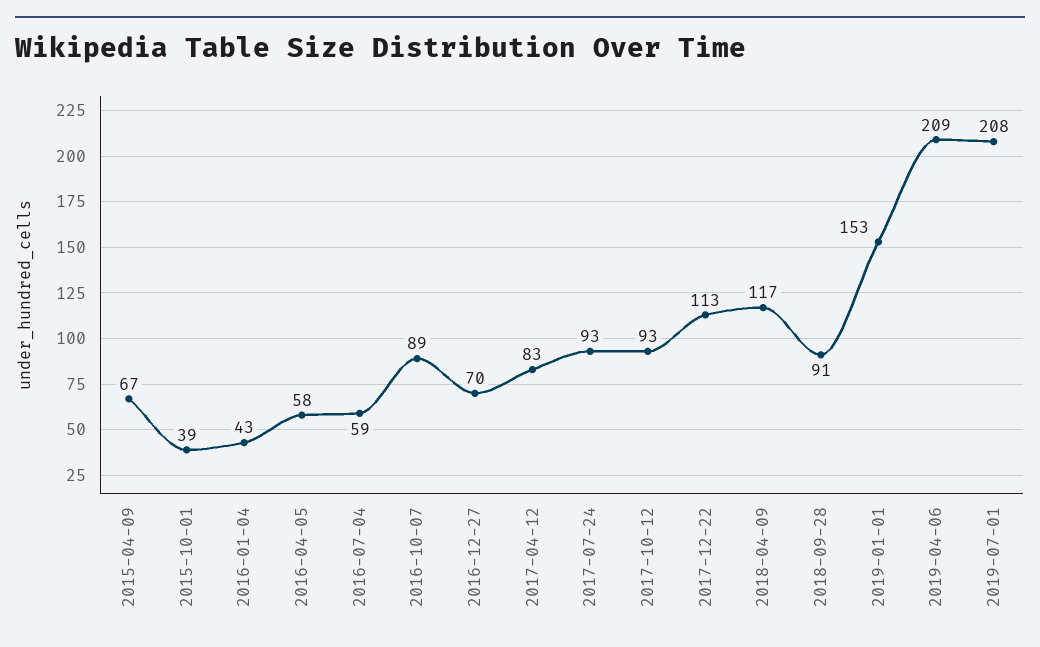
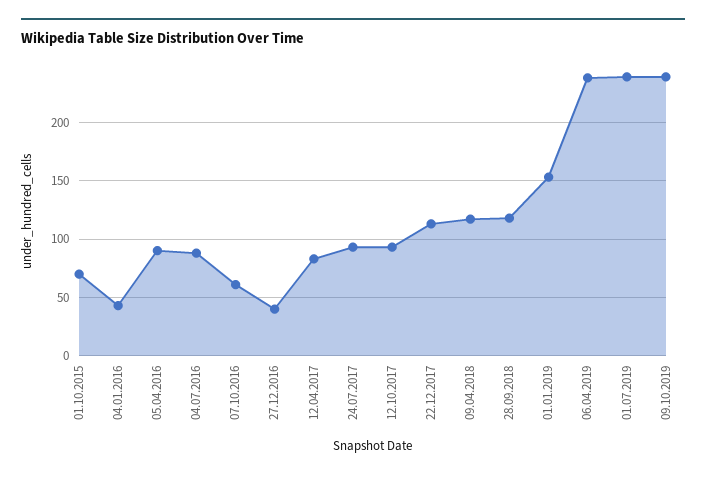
2015-04-09: 67 -> none
2015-10-01: 39 -> 70
2016-04-05: 58 -> 90
2016-07-04: 59 -> 90
2016-10-07: 89 -> 60
2016-12-27: 70 -> 40
2018-09-28: 91 -> 120
2019-04-06: 209 -> 240
2019-07-01: 208 -> 240
09.10.2019: none -> 240

